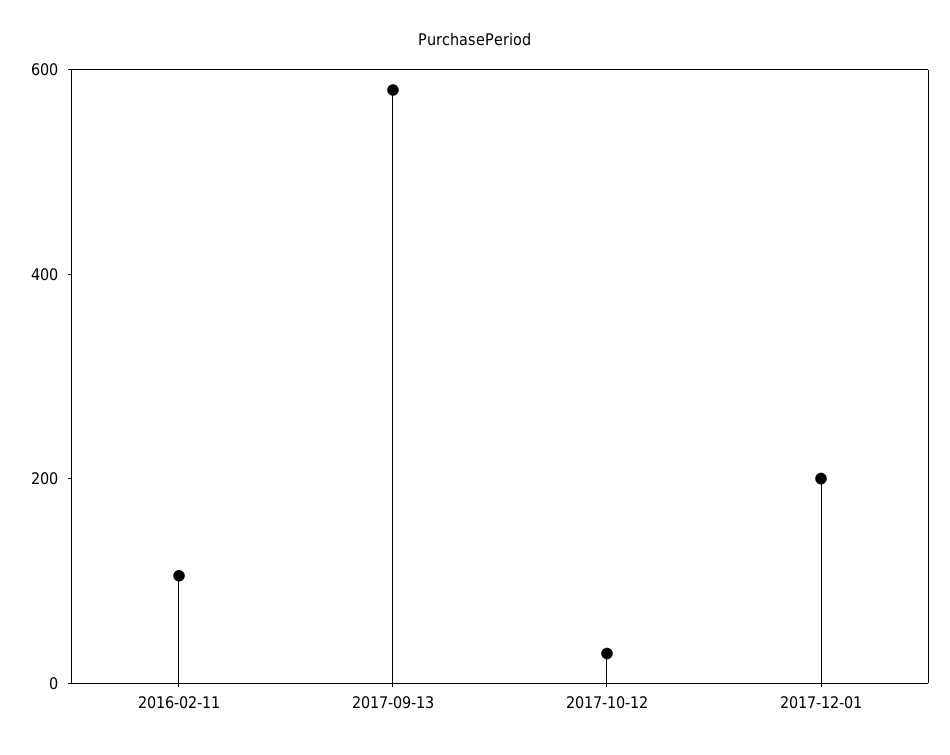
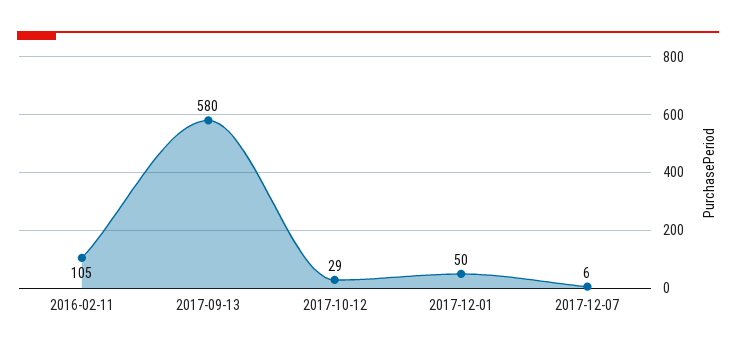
2017-12-01: 200 -> 50
2017-12-07: none -> 6

